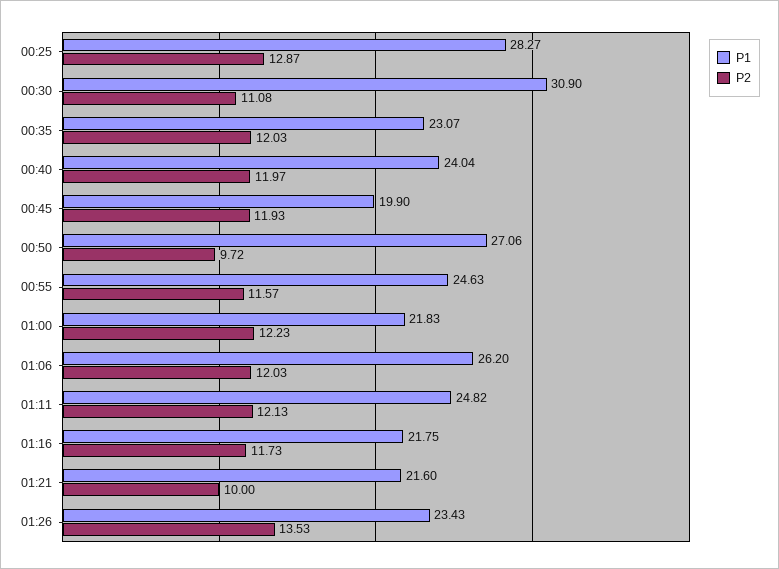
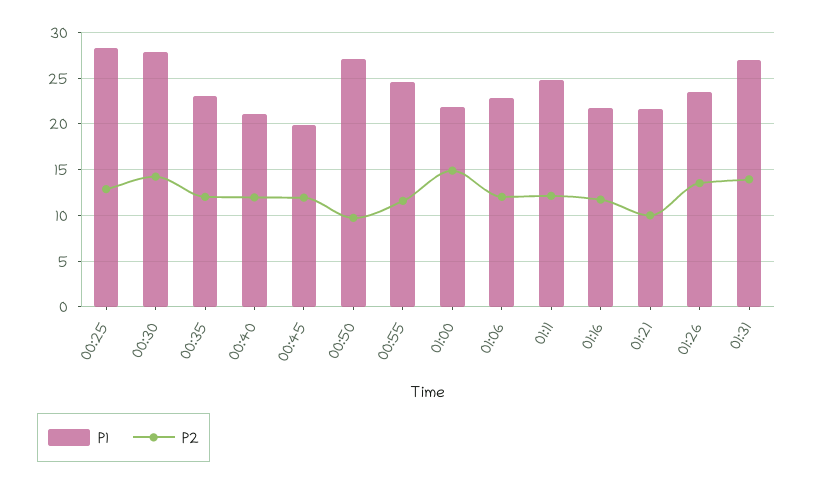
P1, 00:30: 30.9 -> 28
P2, 00:30: 11.08 -> 14
P1, 00:40: 24.04 -> 21
P2, 01:00: 12.23 -> 15
P1, 01:06: 26.2 -> 23
P1, 01:31: none -> 27
P2, 01:31: none -> 14

